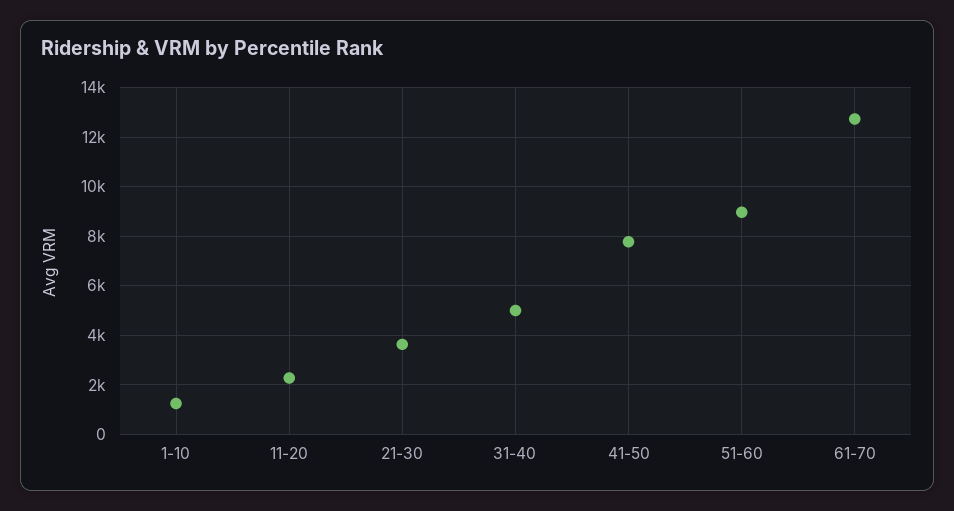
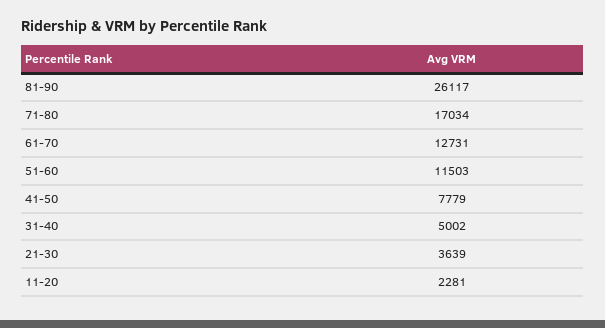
1-10: 1250 -> none
51-60: 9000 -> 11503
81-90: none -> 26117
71-80: none -> 17034

